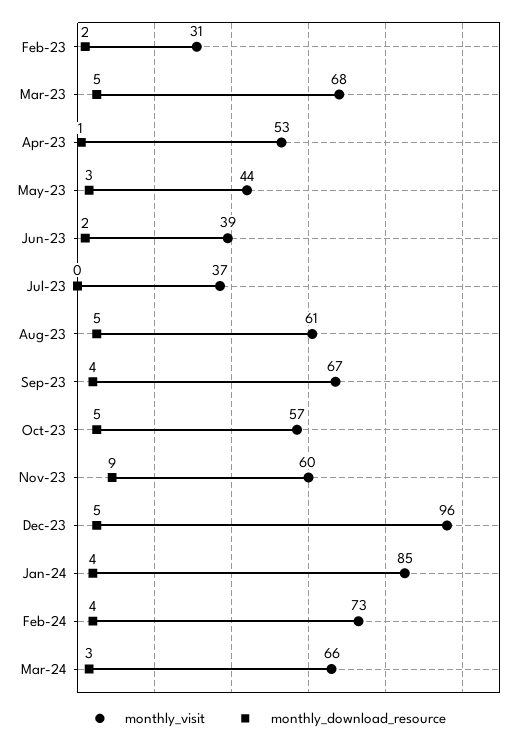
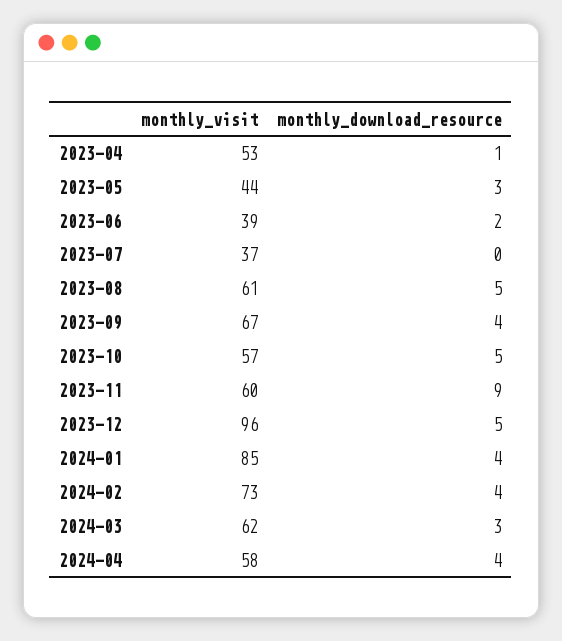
monthly_visit, Feb-23: 31 -> none
monthly_download_resource, Feb-23: 2 -> none
monthly_visit, Mar-23: 68 -> none
monthly_download_resource, Mar-23: 5 -> none
monthly_visit, Mar-24: 66 -> 62
monthly_visit, 2024-04: none -> 58
monthly_download_resource, 2024-04: none -> 4

